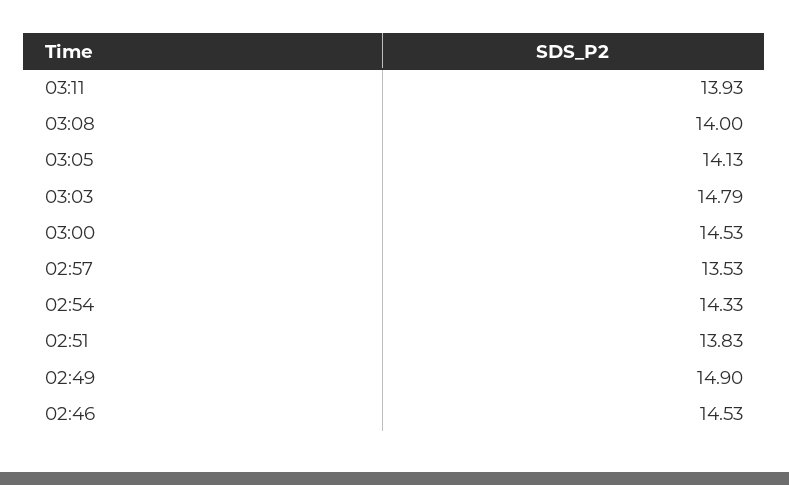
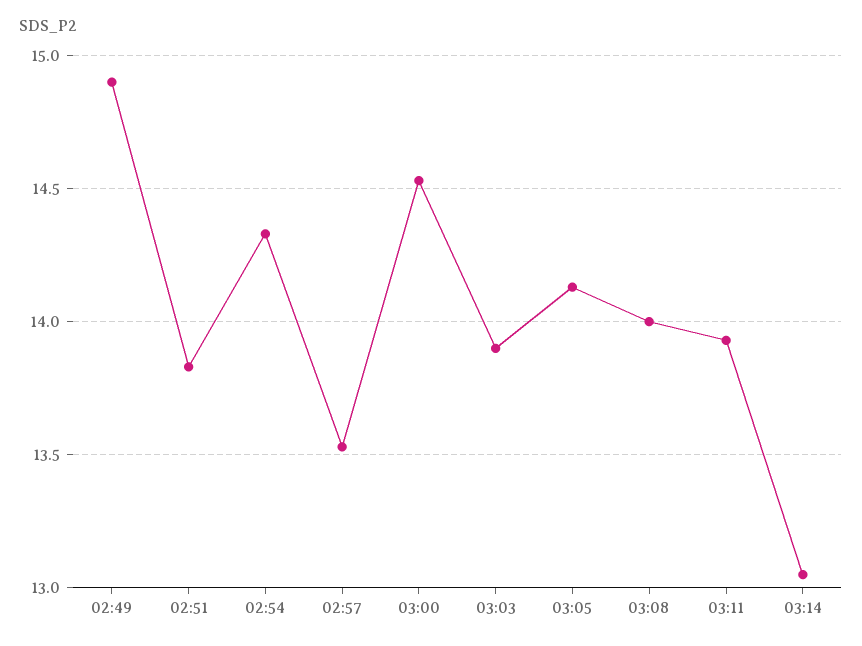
03:03: 14.79 -> 13.9
02:46: 14.53 -> none
03:14: none -> 13.05

